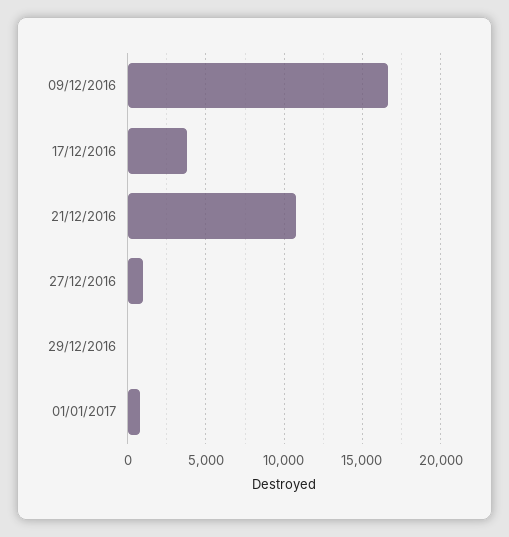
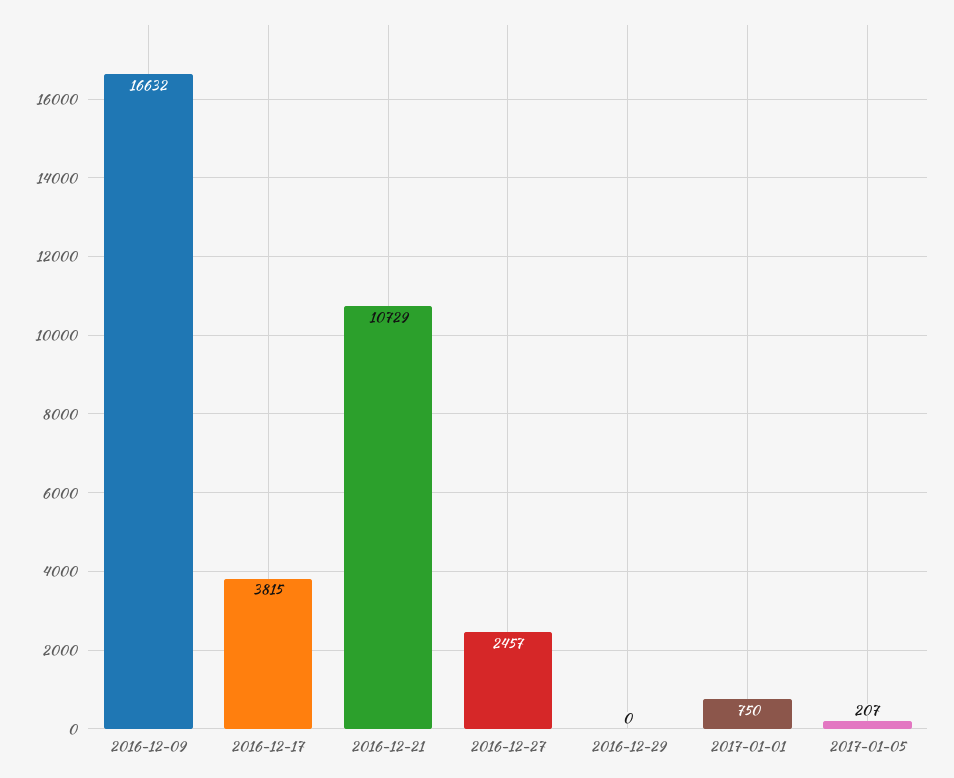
27/12/2016: 1000 -> 2457
2017-01-05: none -> 207

